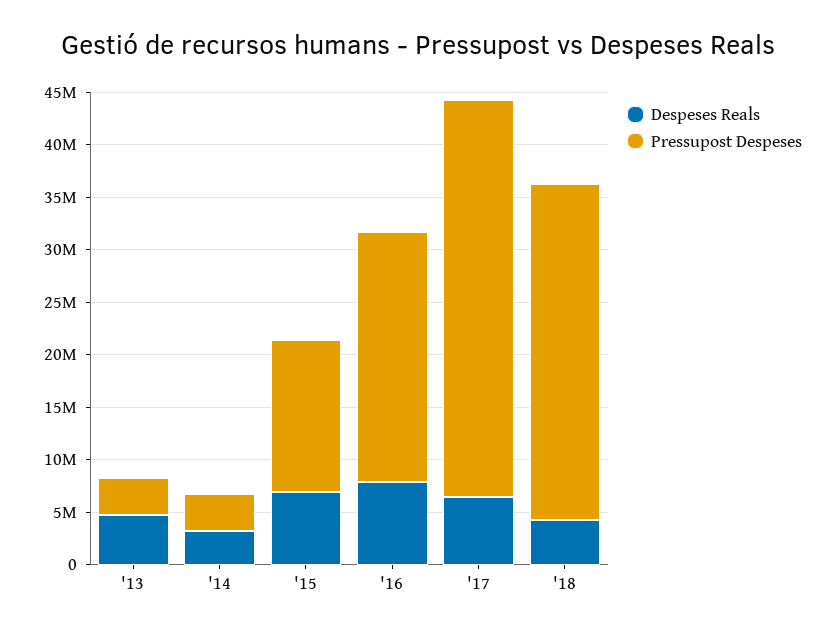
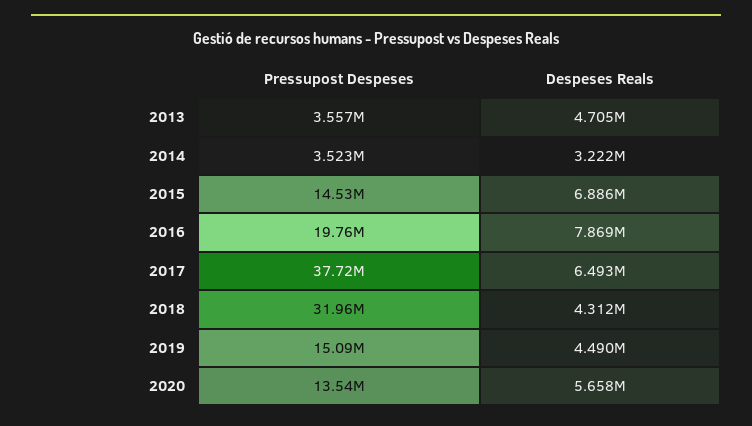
Pressupost Despeses, '16: 24000000 -> 19760000
Pressupost Despeses, 2019: none -> 15090000
Despeses Reals, 2019: none -> 4490000
Pressupost Despeses, 2020: none -> 13540000
Despeses Reals, 2020: none -> 5658000

